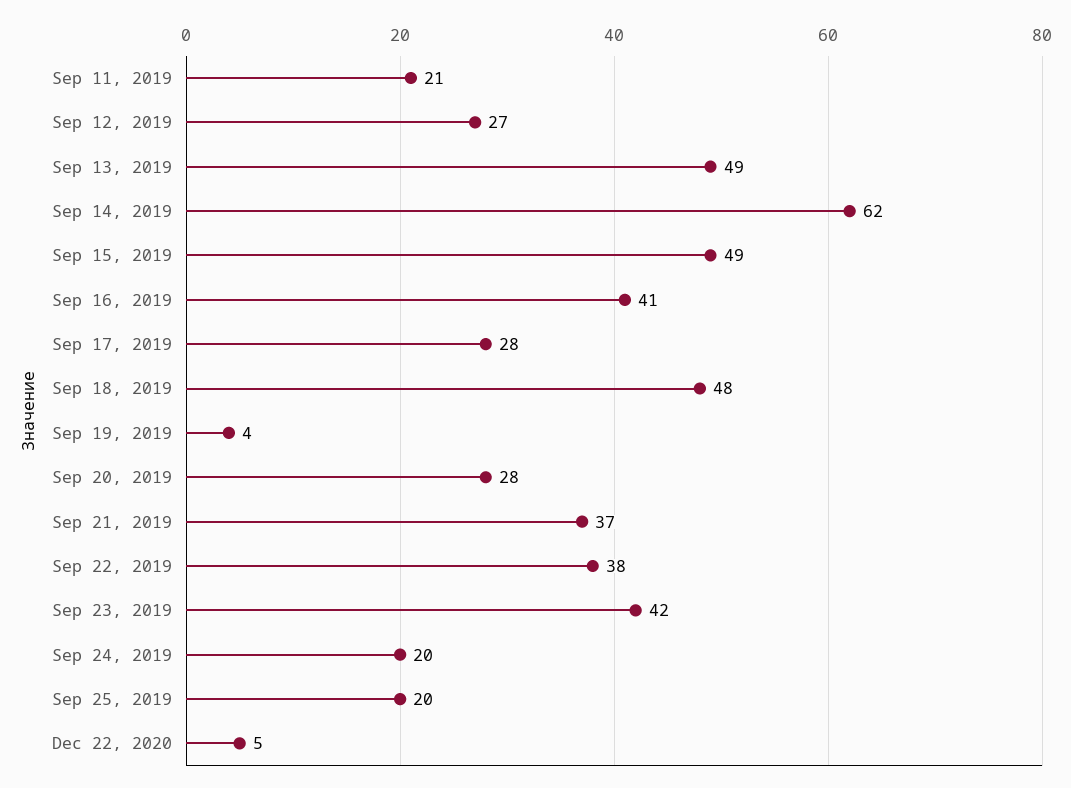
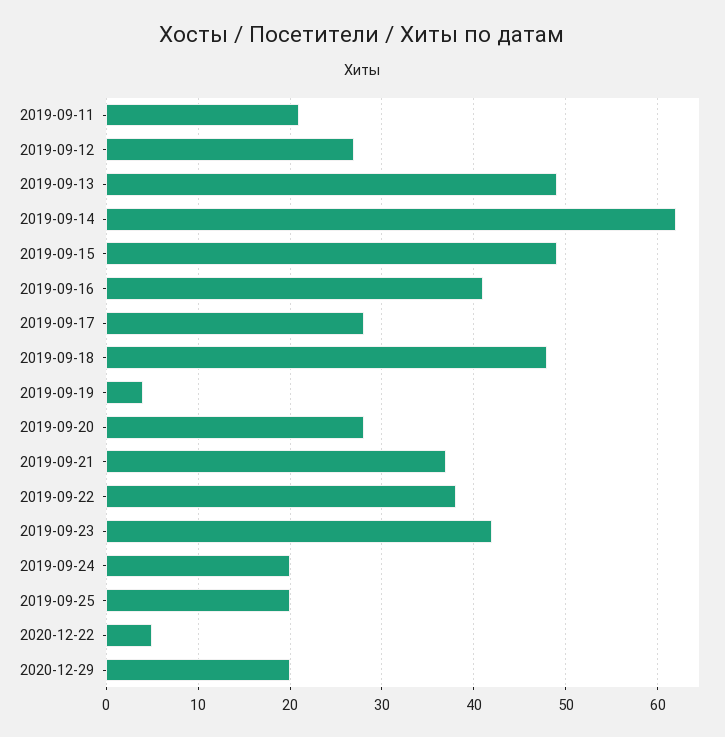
2020-12-29: none -> 20

